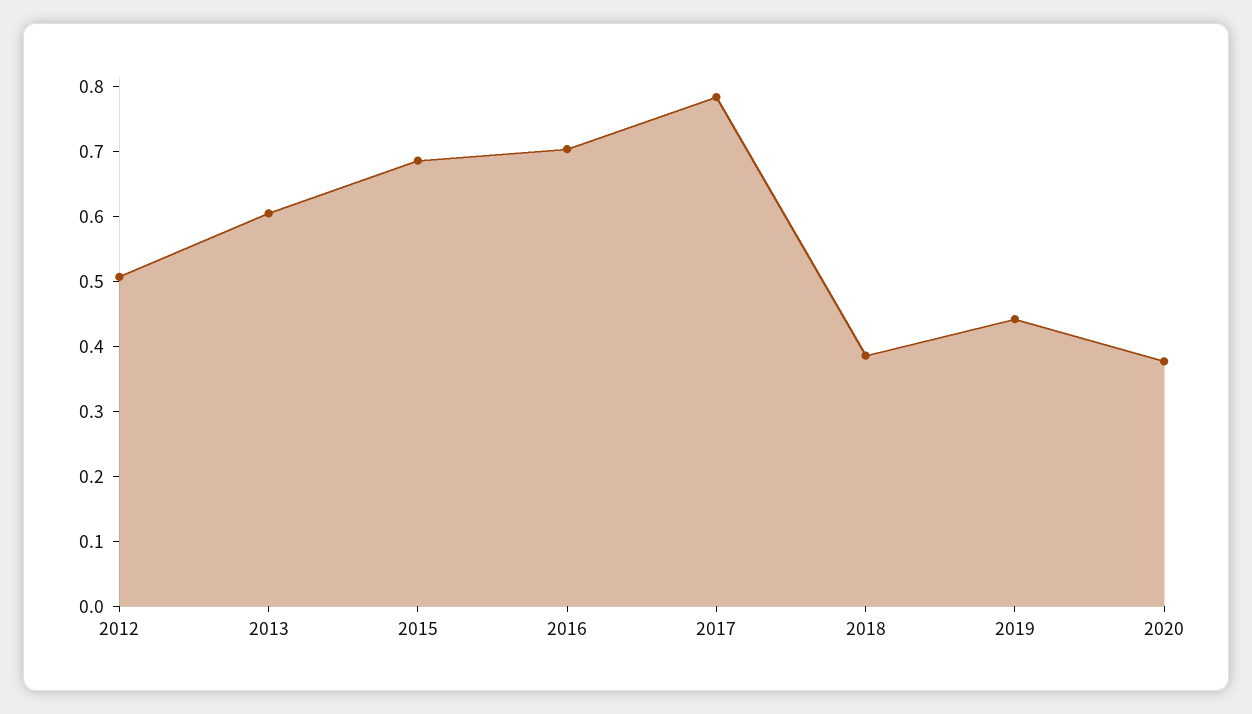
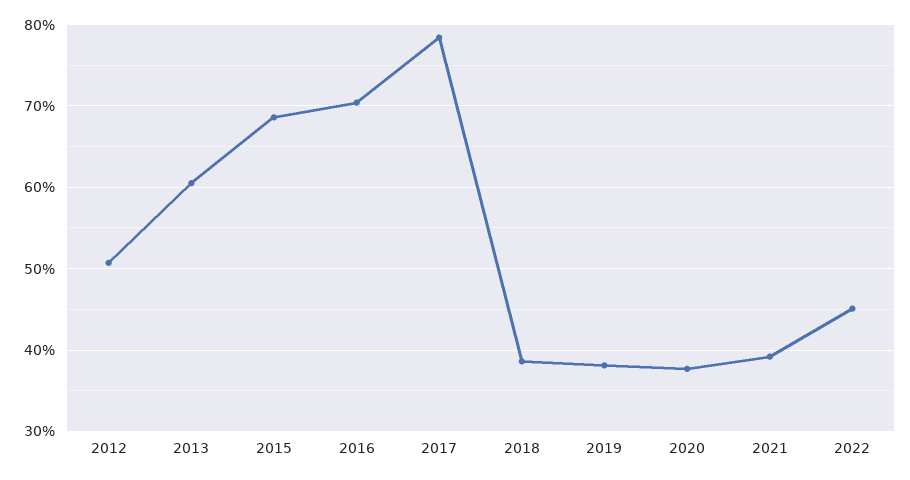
2019: 0.44 -> 0.38
2021: none -> 0.39
2022: none -> 0.45

